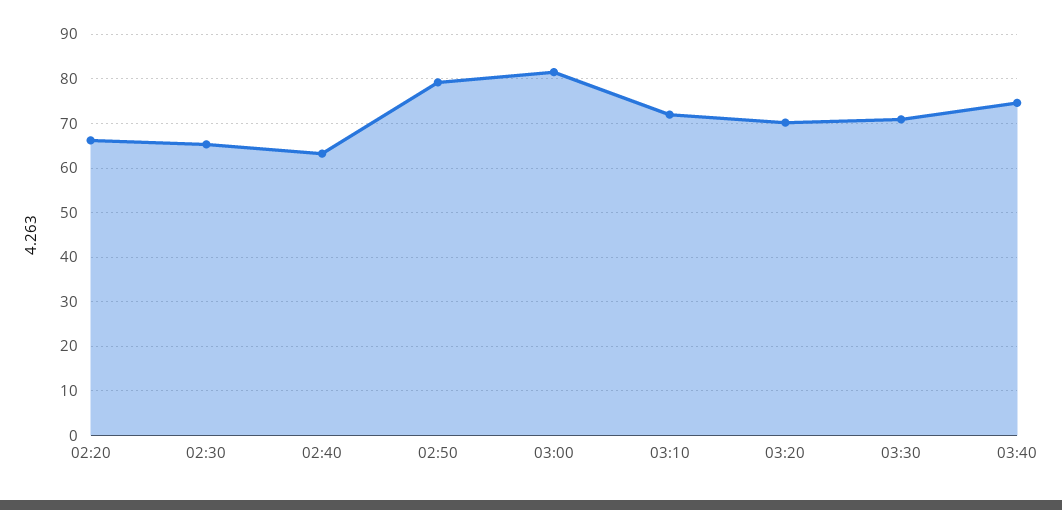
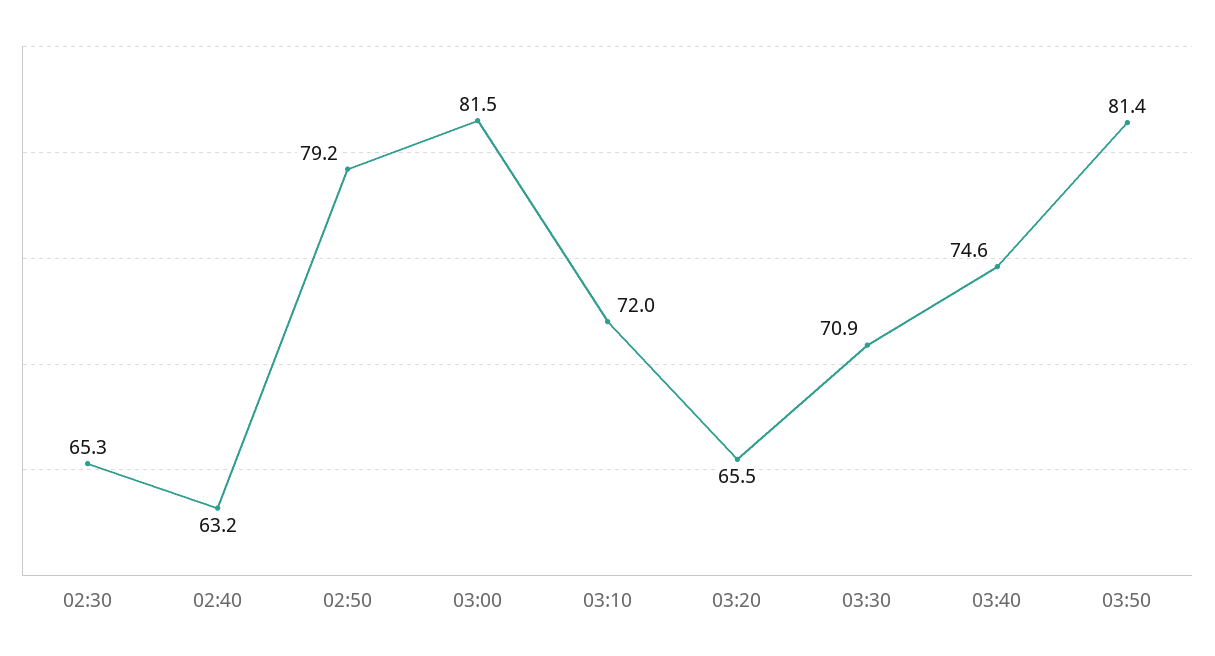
02:20: 66 -> none
03:20: 70 -> 65.5
03:50: none -> 81.4

